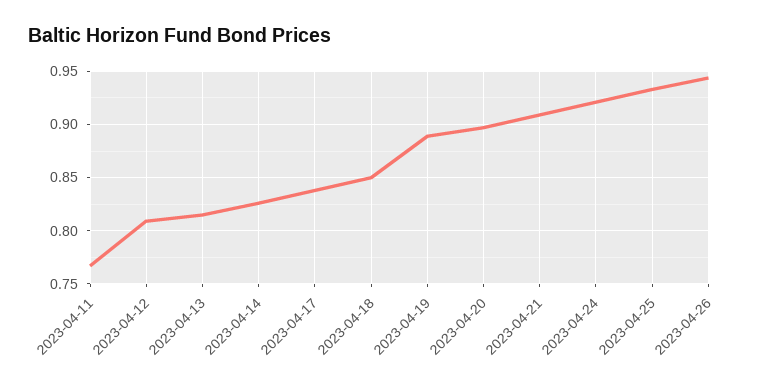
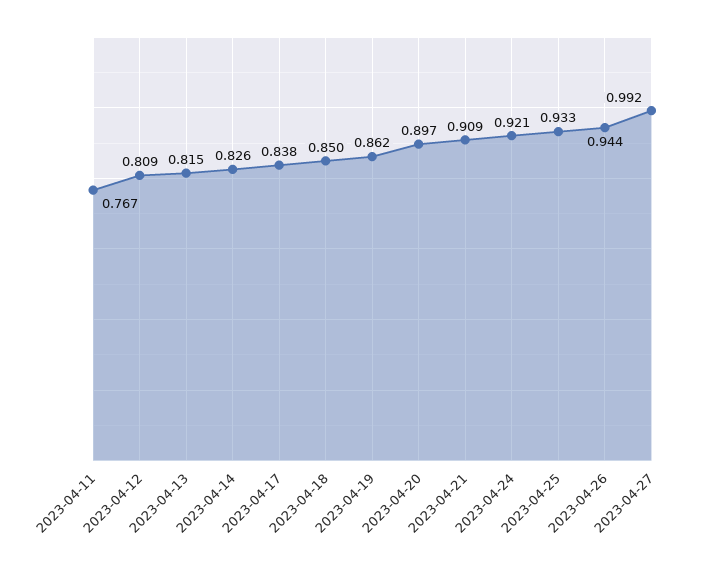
2023-04-19: 0.89 -> 0.862
2023-04-27: none -> 0.992

